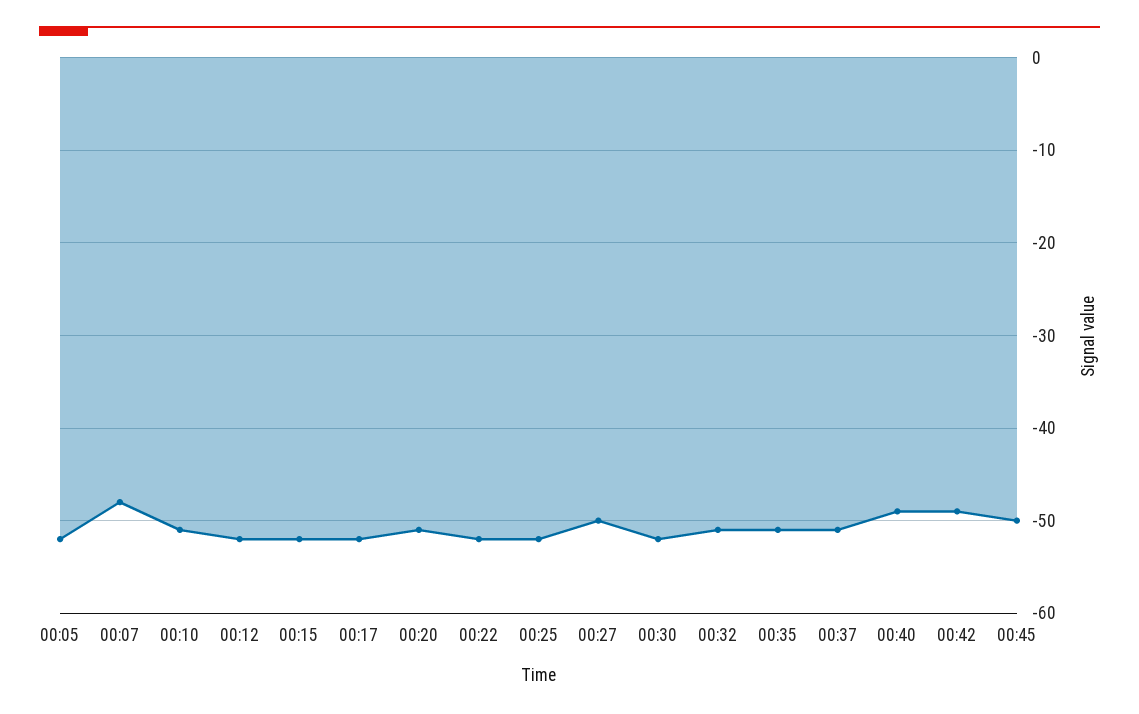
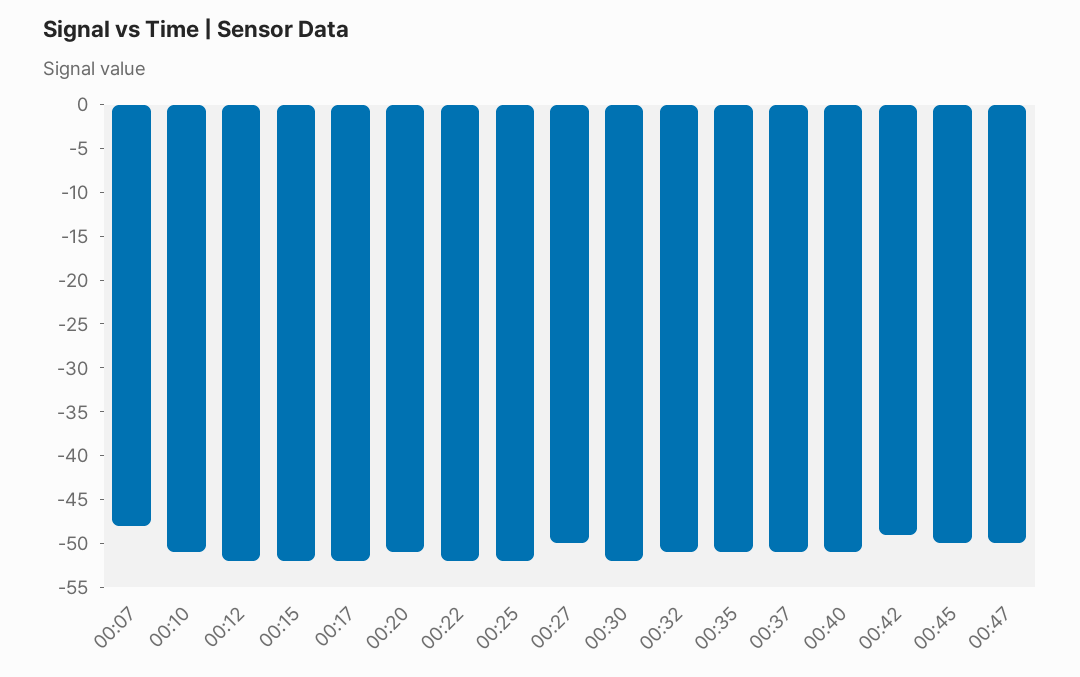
00:05: -52 -> none
00:40: -49 -> -51
00:47: none -> -50

